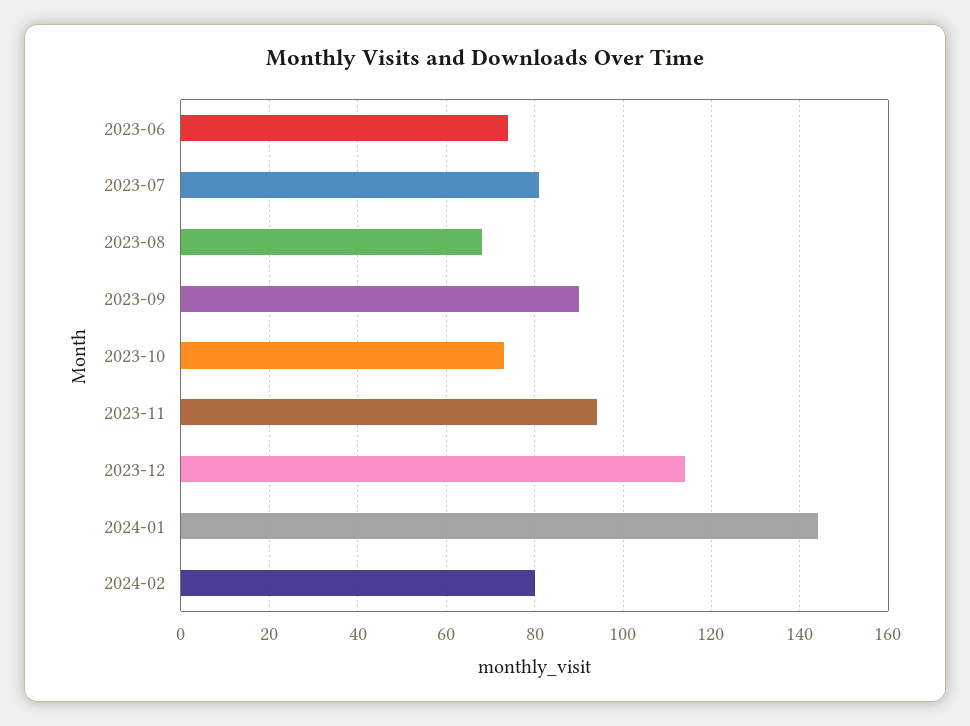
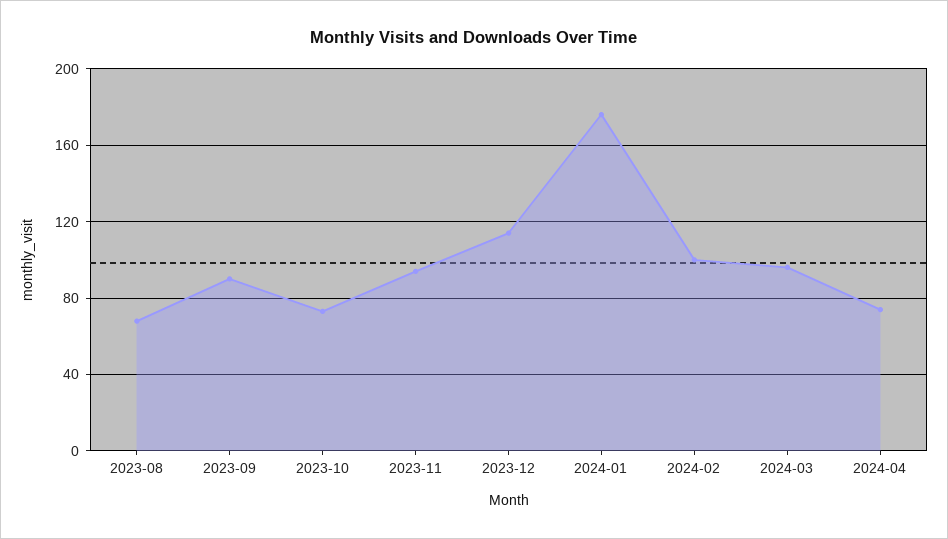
2023-06: 75 -> none
2023-07: 80 -> none
2024-01: 145 -> 175
2024-02: 80 -> 100
2024-03: none -> 95
2024-04: none -> 75

